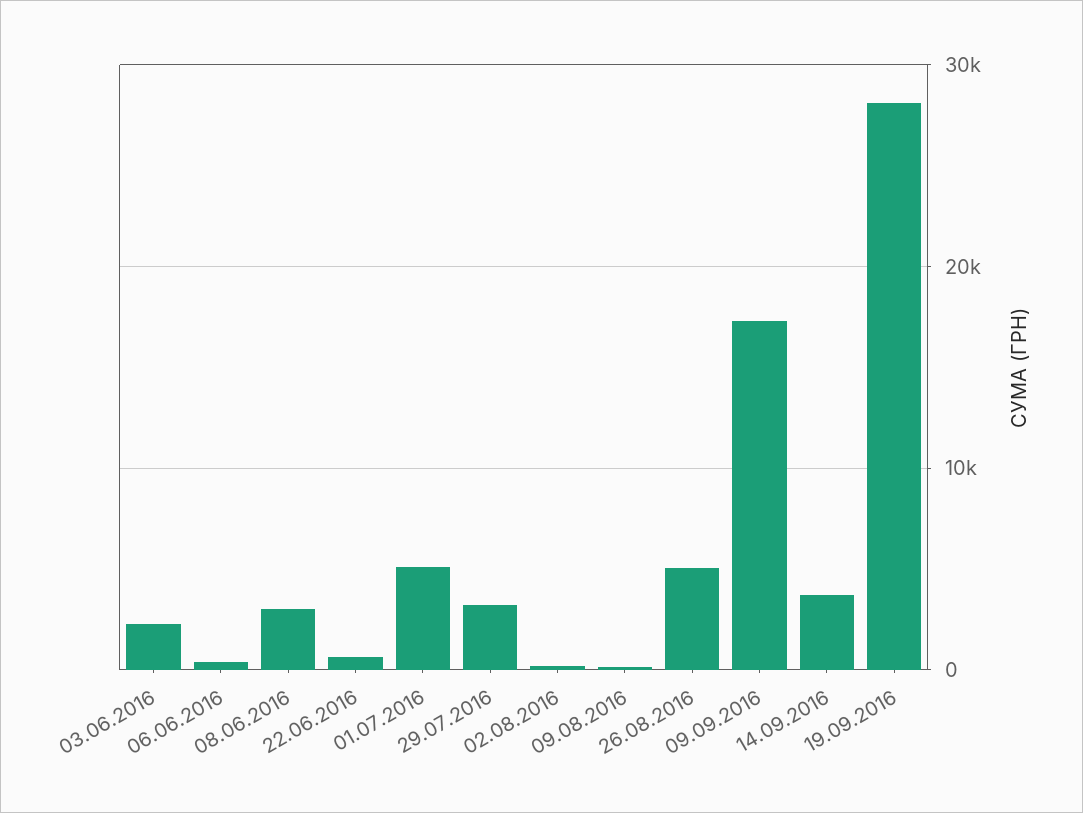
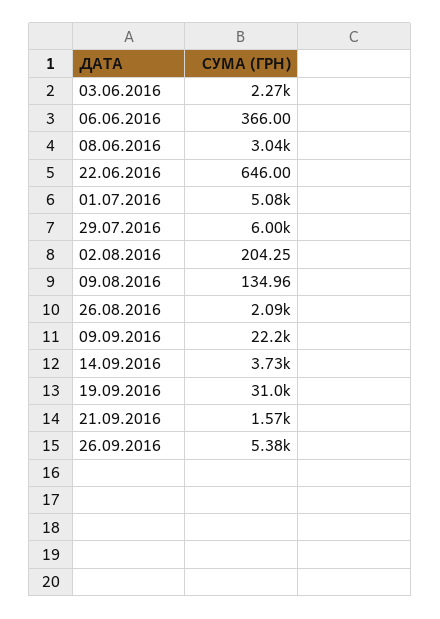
29.07.2016: 3000 -> 6000
26.08.2016: 5000 -> 2090
09.09.2016: 17000 -> 22200
19.09.2016: 28000 -> 31000
21.09.2016: none -> 1570
26.09.2016: none -> 5380

